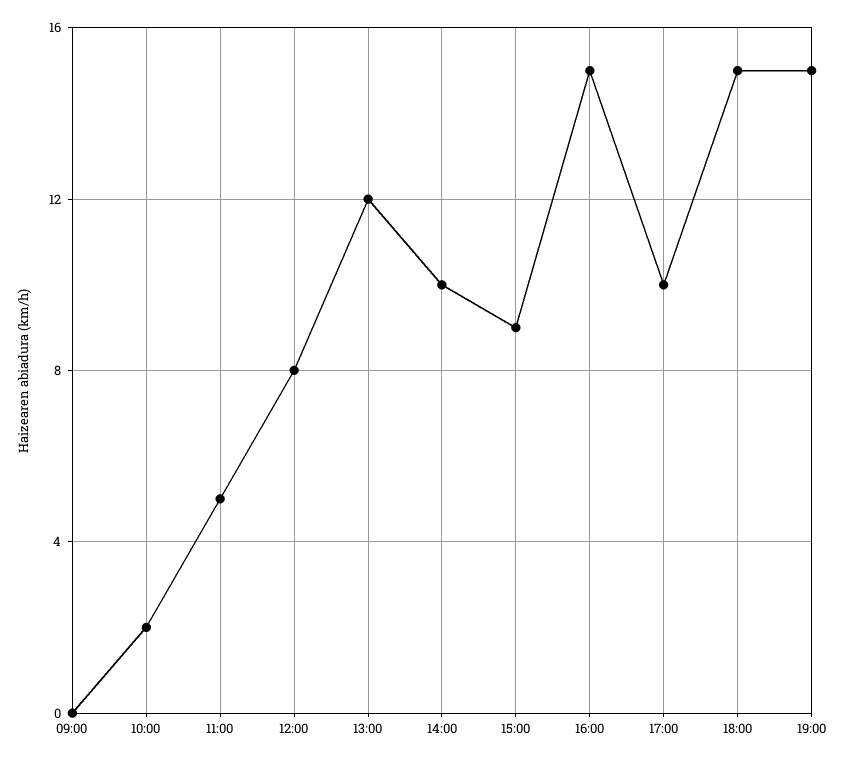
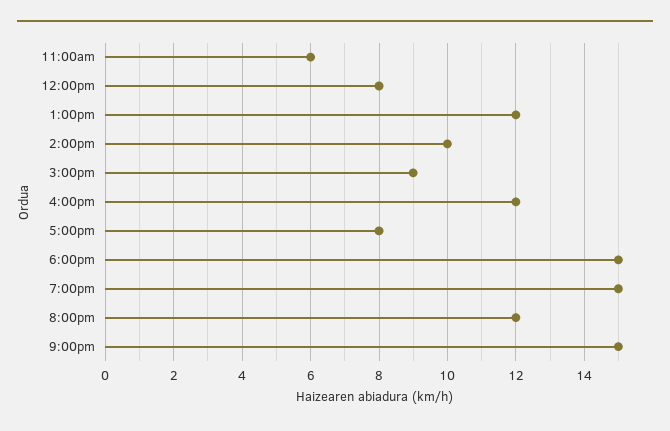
09:00: 0 -> none
10:00: 2 -> none
11:00: 5 -> 6
16:00: 15 -> 12
17:00: 10 -> 8
8:00pm: none -> 12
9:00pm: none -> 15

